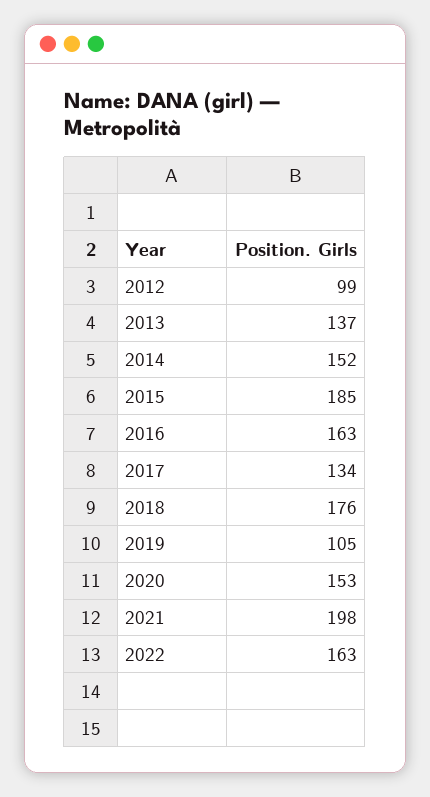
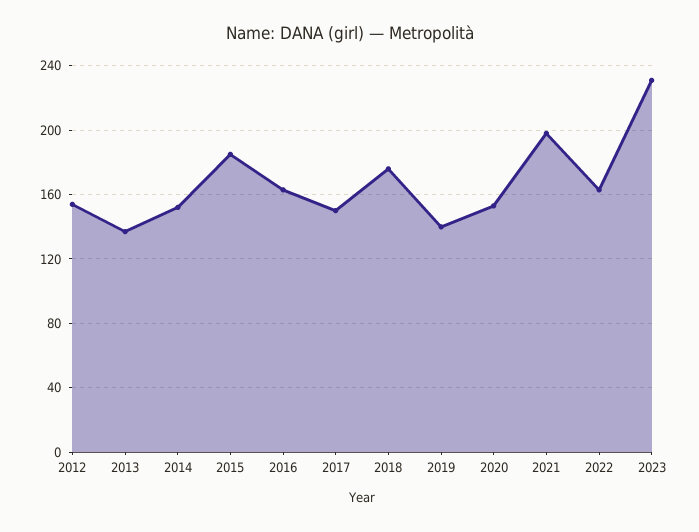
2012: 99 -> 155
2017: 134 -> 150
2019: 105 -> 140
2023: none -> 230

